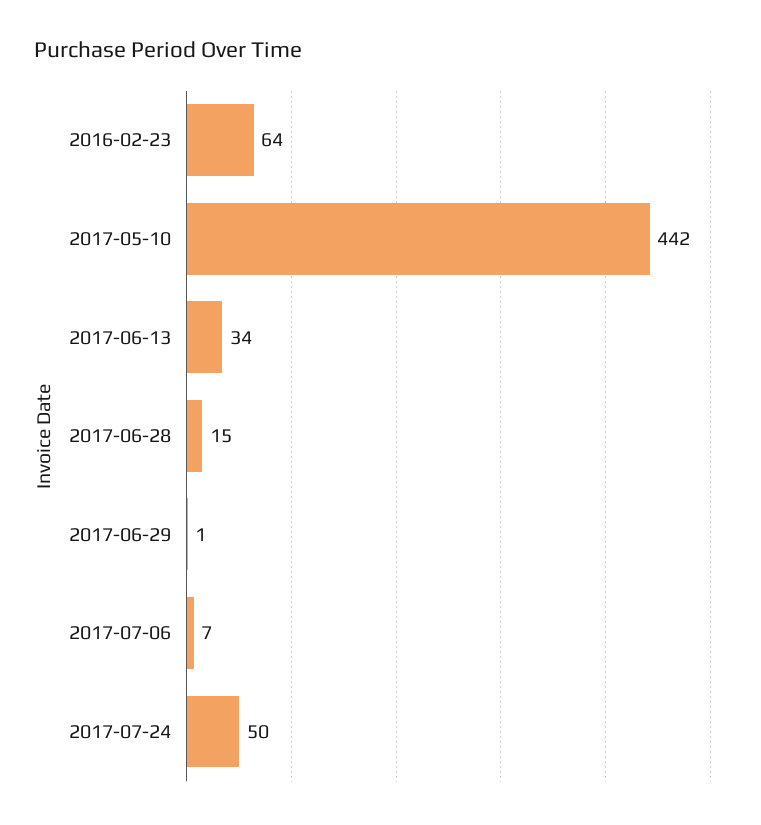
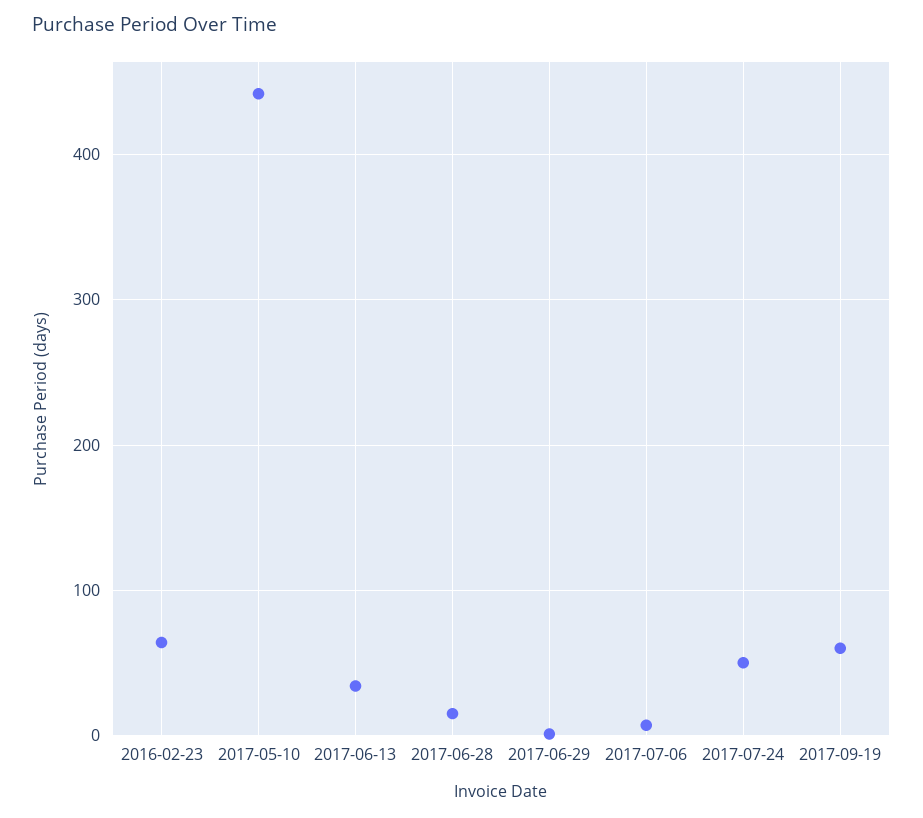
2017-09-19: none -> 60

